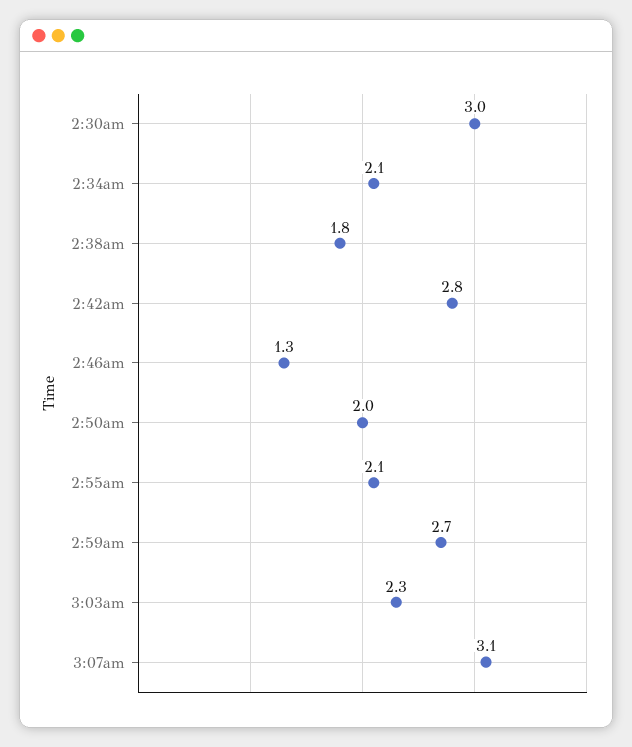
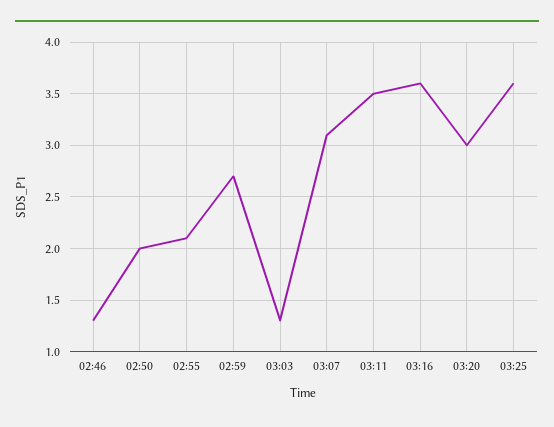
2:30am: 3 -> none
2:34am: 2.1 -> none
2:38am: 1.8 -> none
2:42am: 2.8 -> none
3:03am: 2.3 -> 1.3
03:11: none -> 3.5
03:16: none -> 3.6
03:20: none -> 3
03:25: none -> 3.6

